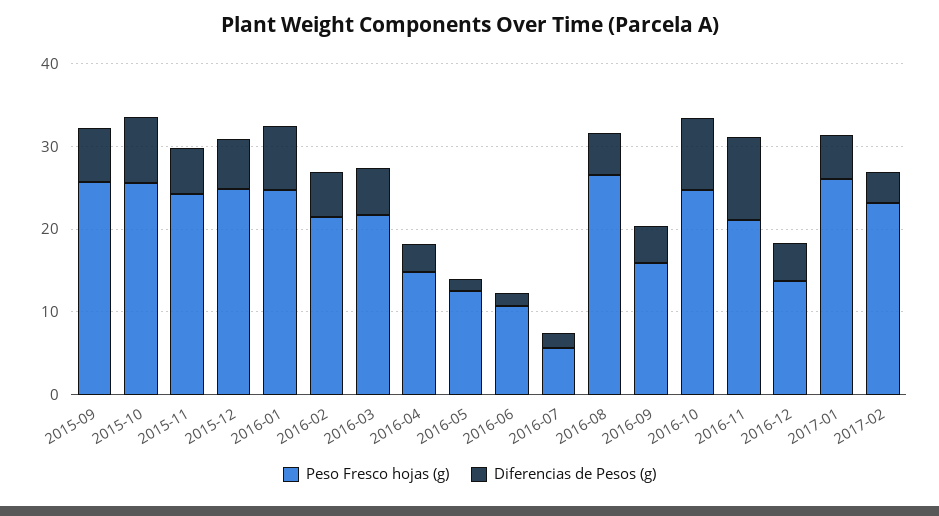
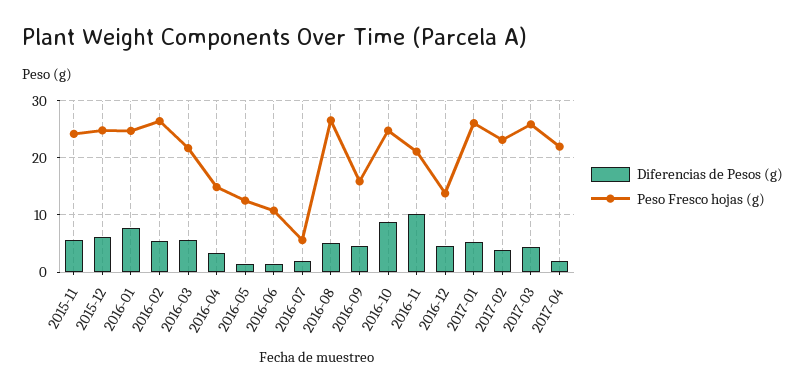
Peso Fresco hojas (g), 2015-09: 26 -> none
Diferencias de Pesos (g), 2015-09: 6 -> none
Peso Fresco hojas (g), 2015-10: 26 -> none
Diferencias de Pesos (g), 2015-10: 8 -> none
Peso Fresco hojas (g), 2016-02: 22 -> 26
Diferencias de Pesos (g), 2017-03: none -> 4
Peso Fresco hojas (g), 2017-03: none -> 26
Diferencias de Pesos (g), 2017-04: none -> 2
Peso Fresco hojas (g), 2017-04: none -> 22

